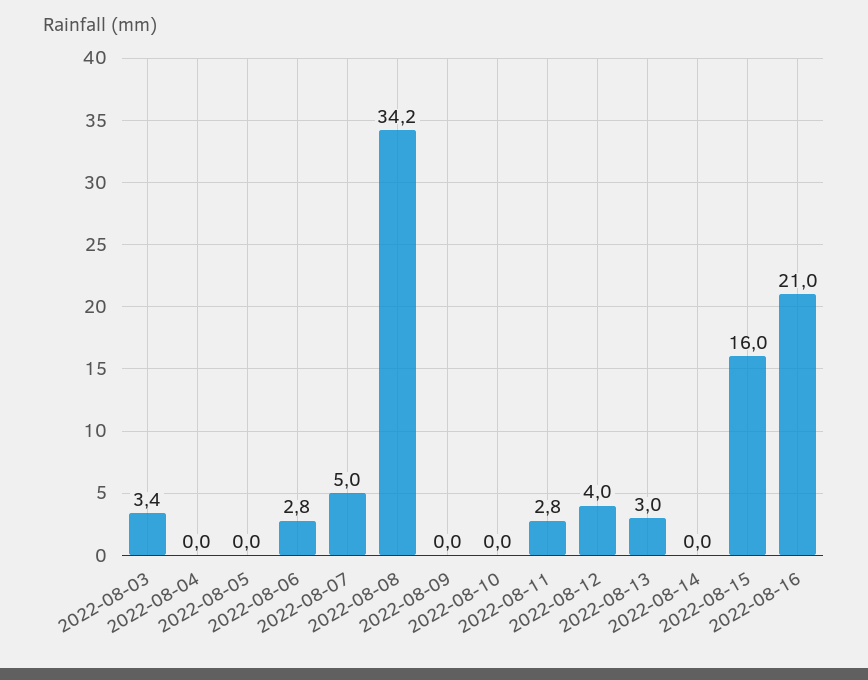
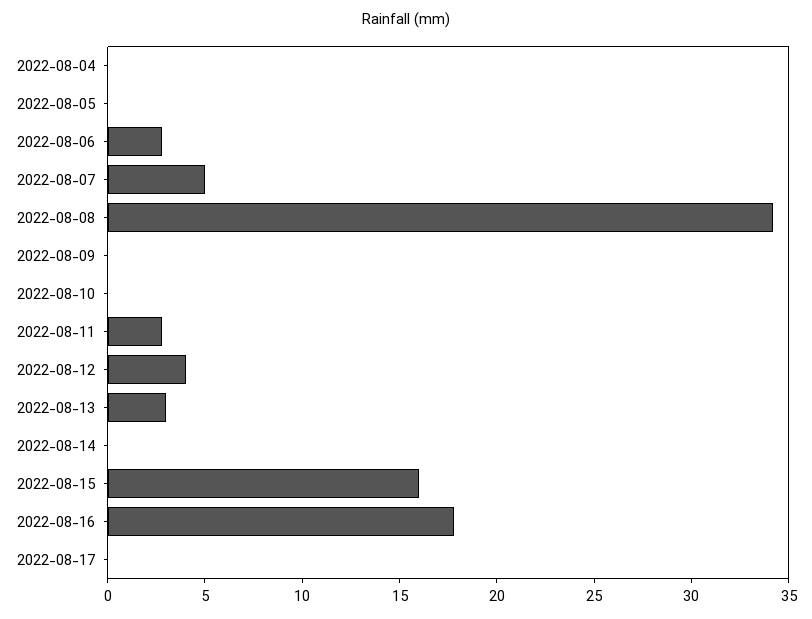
2022-08-03: 3.4 -> none
2022-08-16: 21 -> 18
2022-08-17: none -> 0

